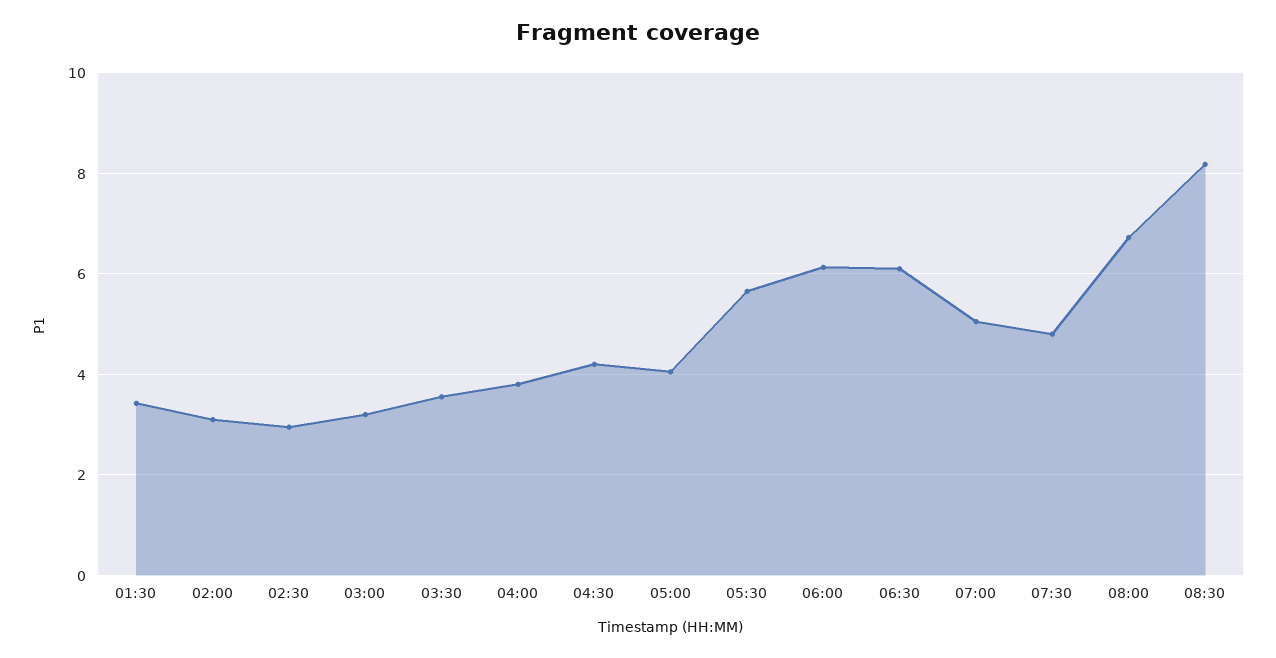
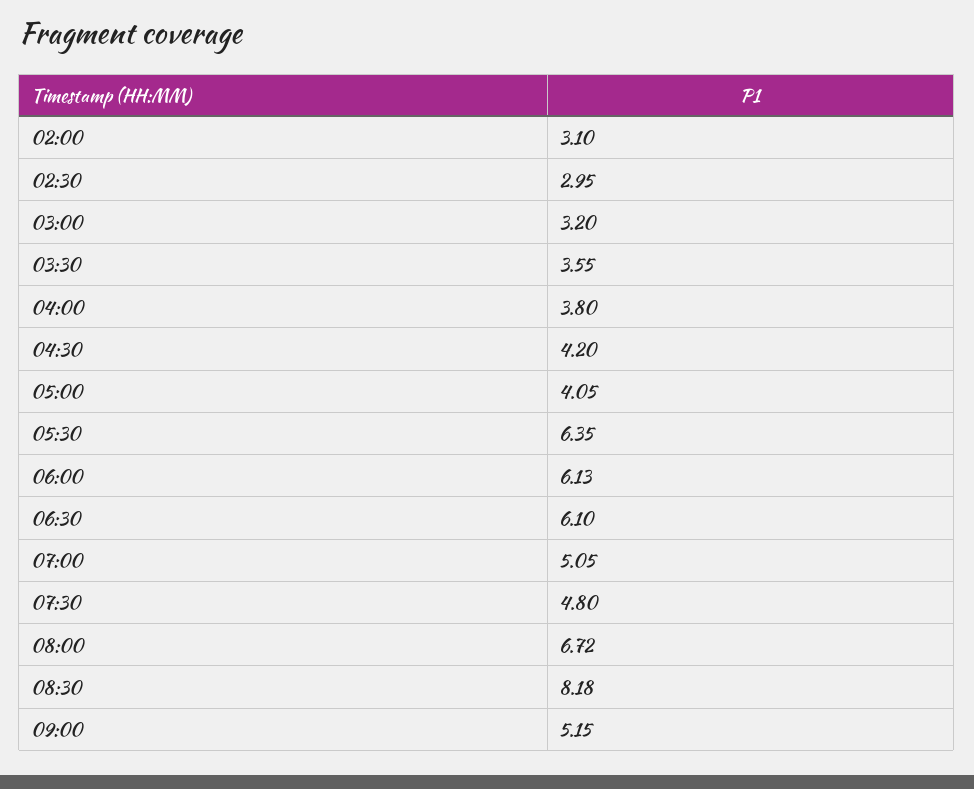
01:30: 3.4 -> none
05:30: 5.6 -> 6.35
09:00: none -> 5.15

